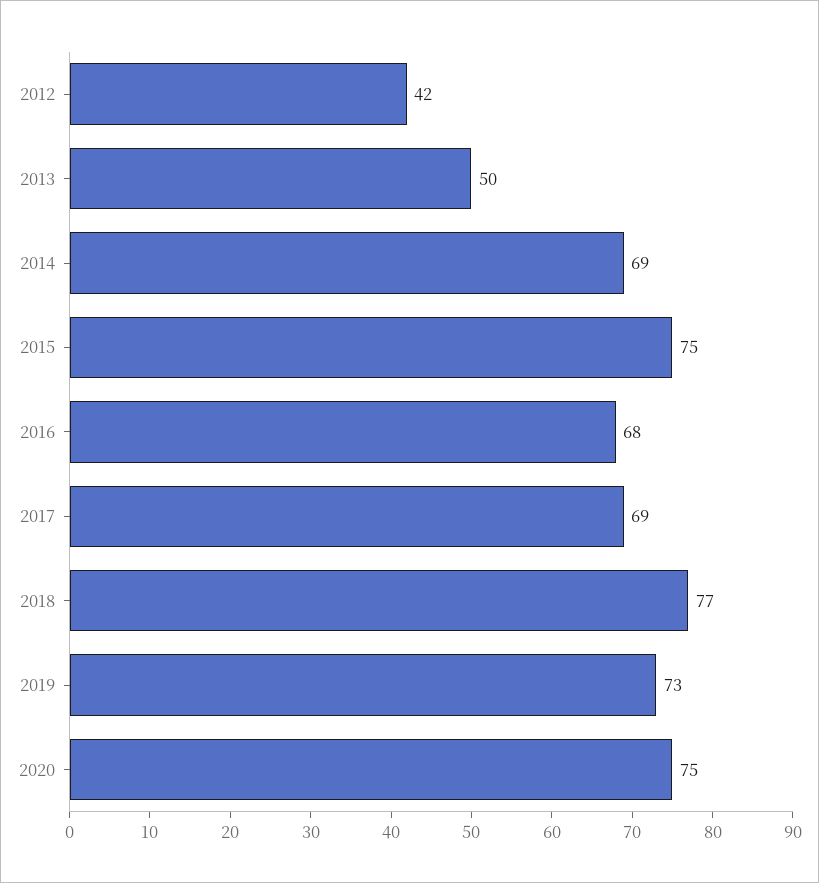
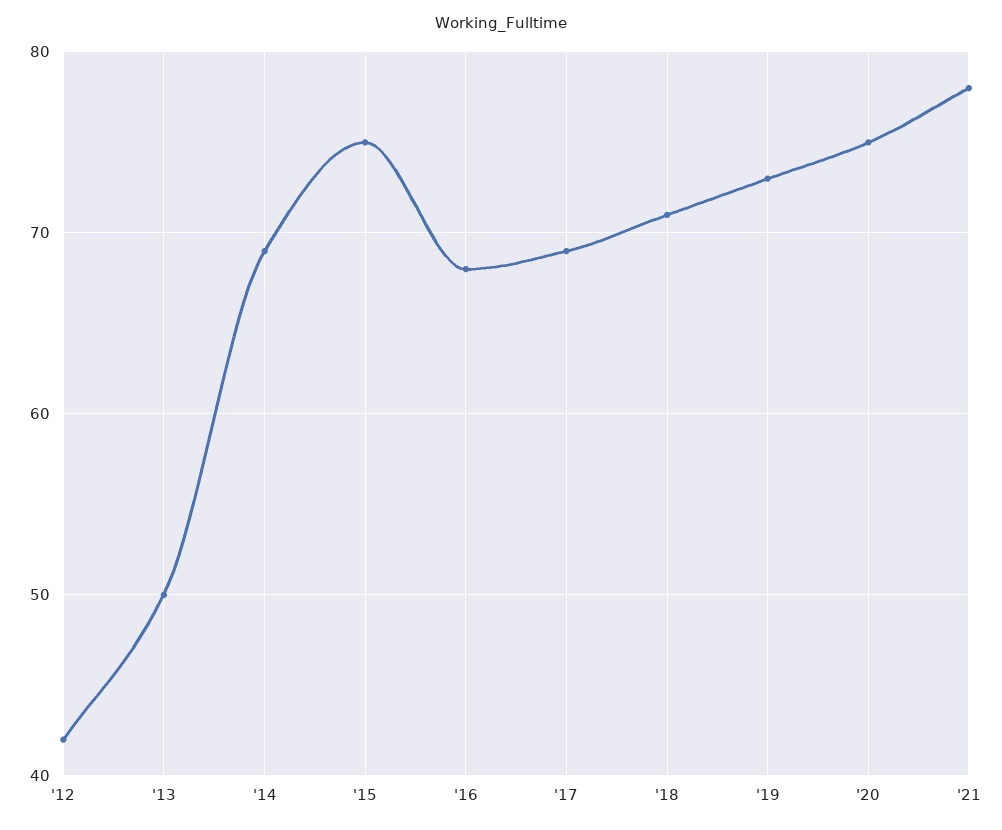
2018: 77 -> 71
'21: none -> 78

